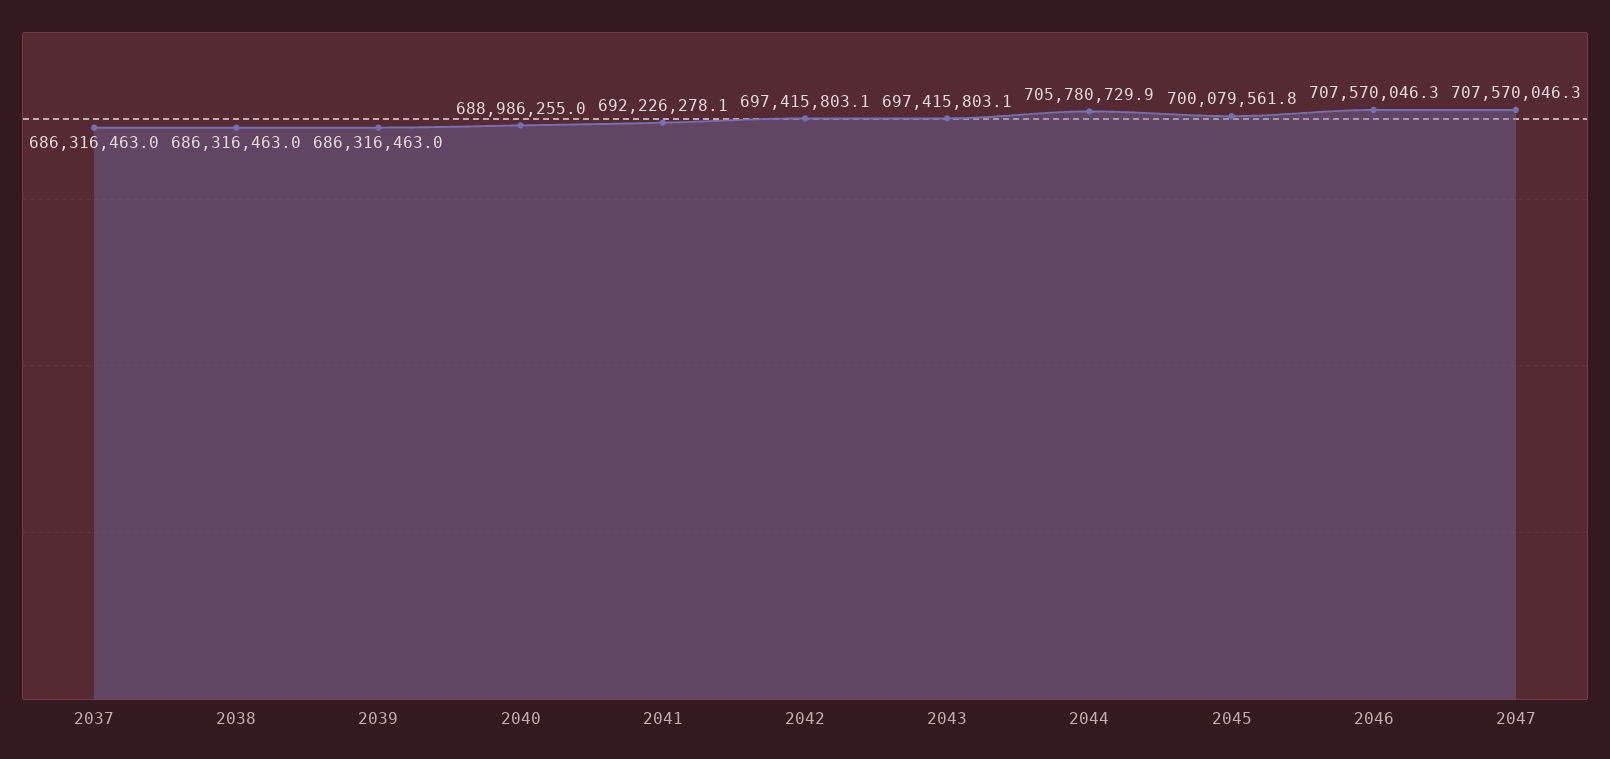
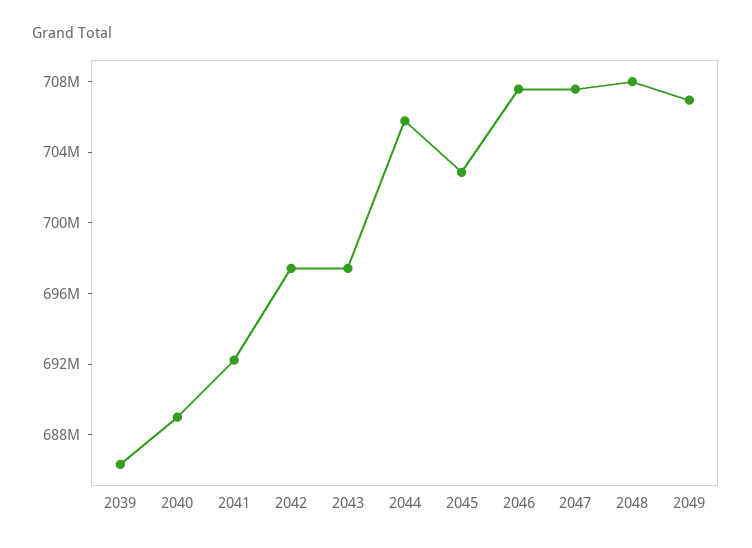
2037: 686316463 -> none
2038: 686316463 -> none
2045: 700079561.8 -> 703000000
2048: none -> 708000000
2049: none -> 707000000

